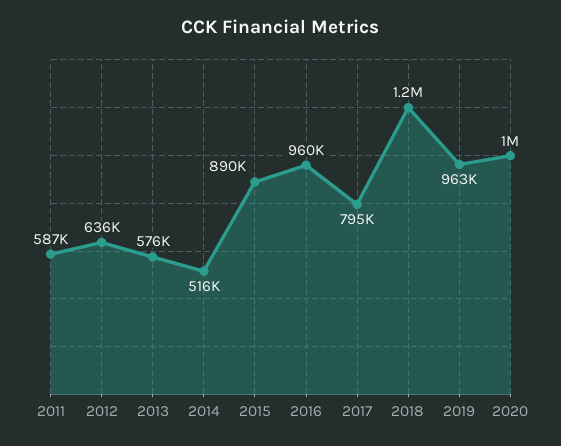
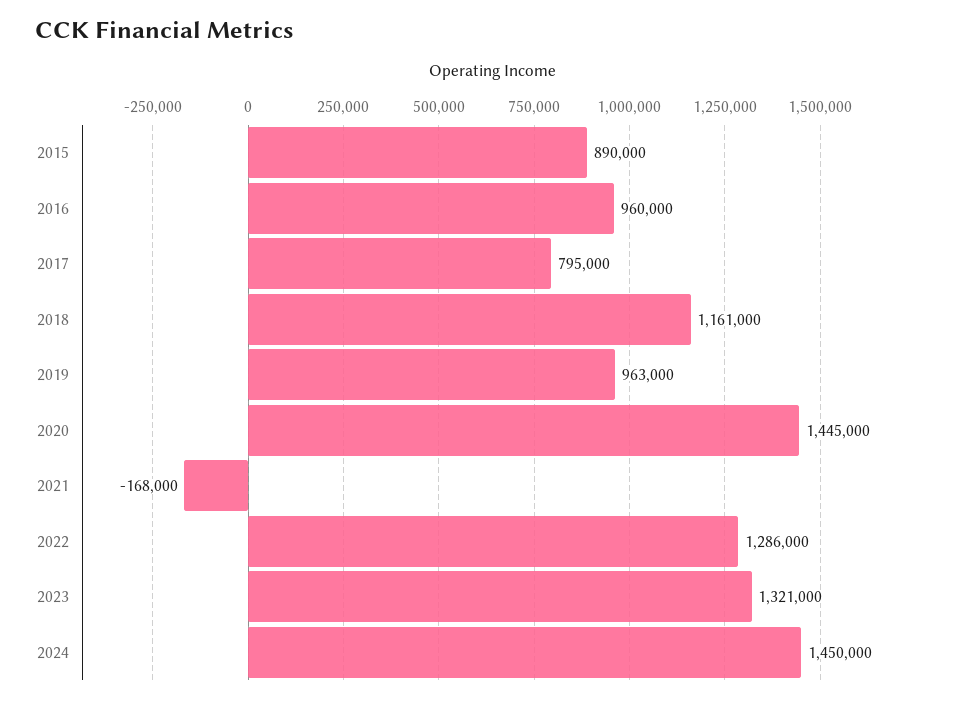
2011: 587000 -> none
2012: 636000 -> none
2013: 576000 -> none
2014: 516000 -> none
2020: 1000000 -> 1445000
2021: none -> -168000
2022: none -> 1286000
2023: none -> 1321000
2024: none -> 1450000

